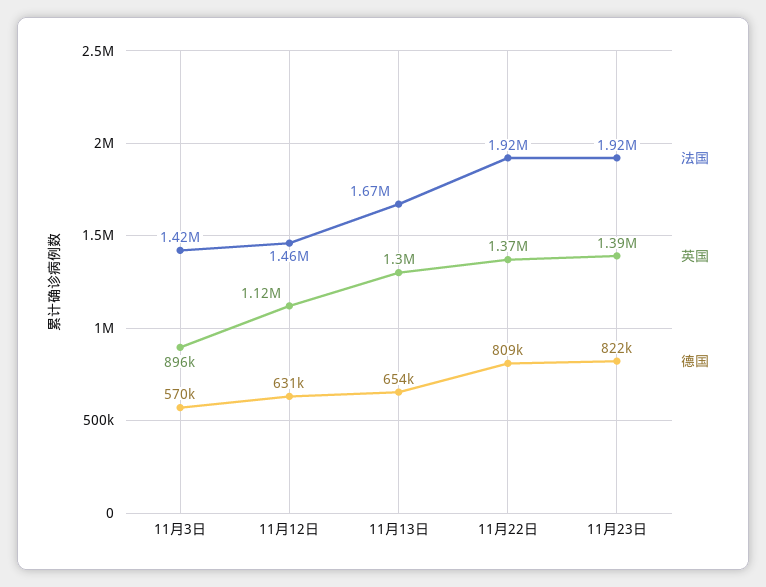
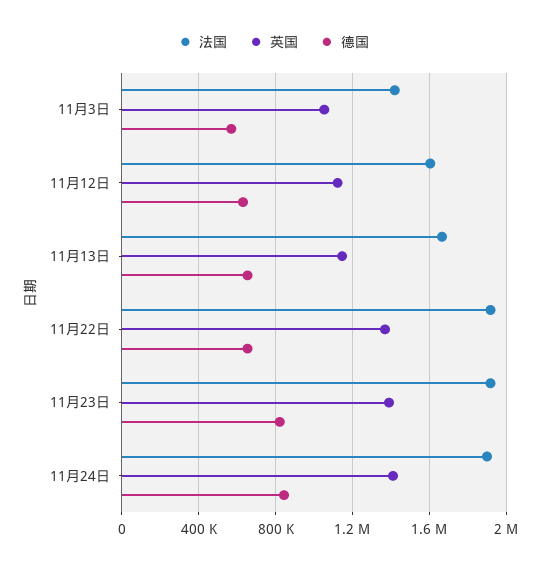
英国, 11月3日: 896000 -> 1050000
法国, 11月12日: 1460000 -> 1600000
英国, 11月13日: 1300000 -> 1150000
德国, 11月22日: 809000 -> 650000
法国, 11月24日: none -> 1900000
英国, 11月24日: none -> 1400000
德国, 11月24日: none -> 850000

